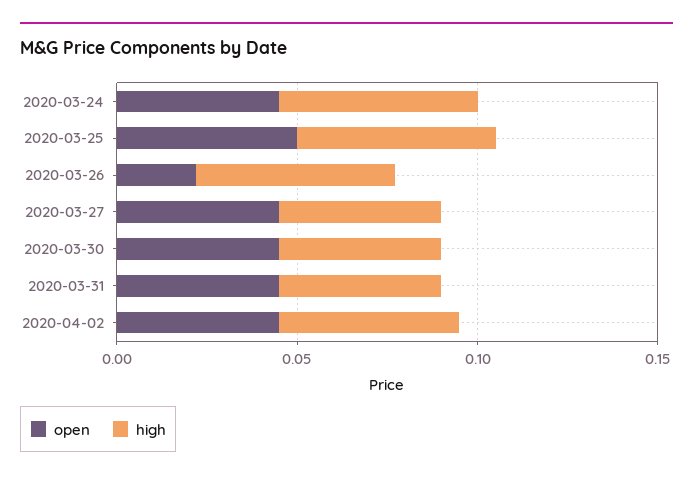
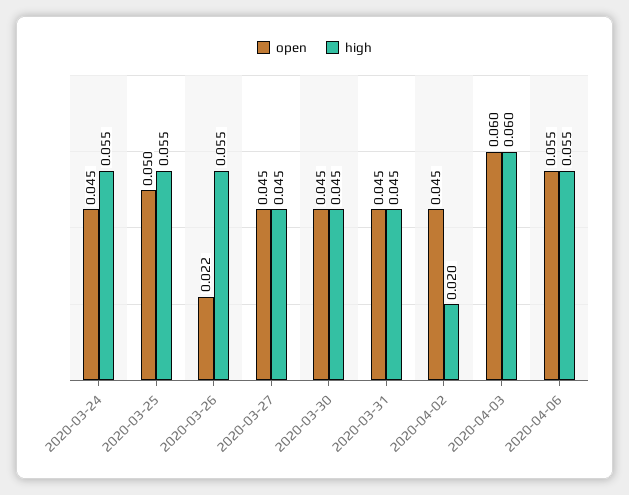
high, 2020-04-02: 0.05 -> 0.02
open, 2020-04-03: none -> 0.06
high, 2020-04-03: none -> 0.06
open, 2020-04-06: none -> 0.055
high, 2020-04-06: none -> 0.055

